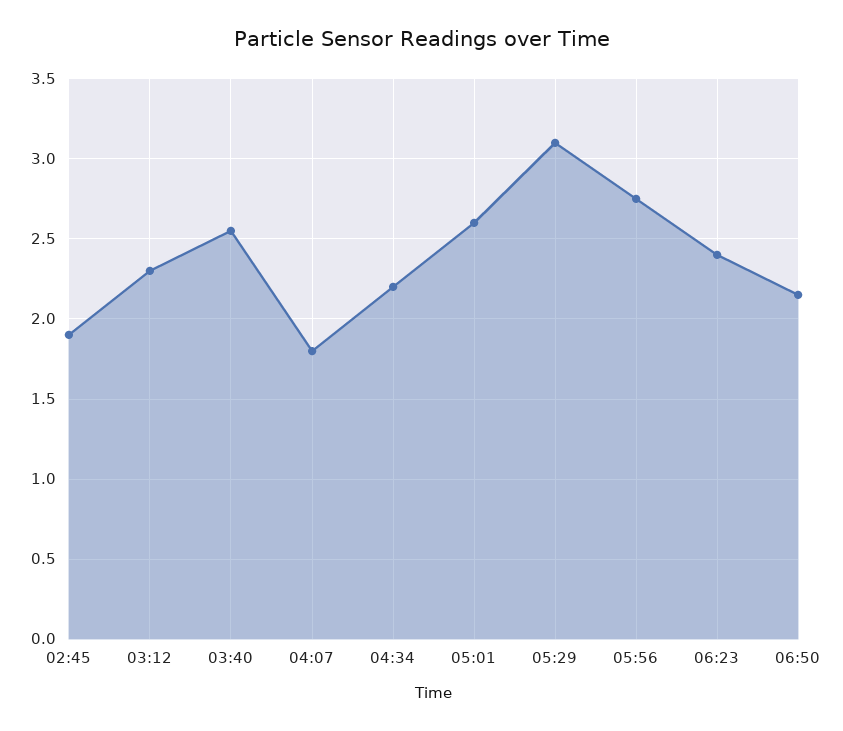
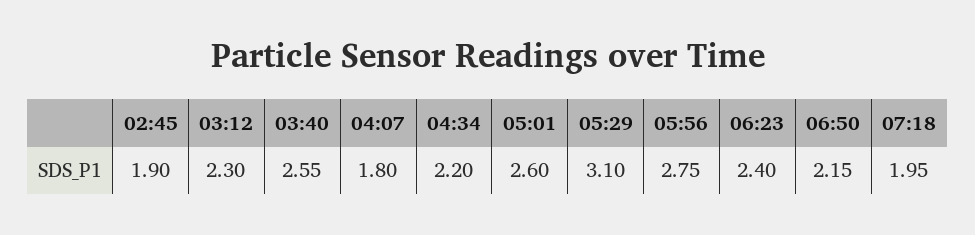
07:18: none -> 1.95

